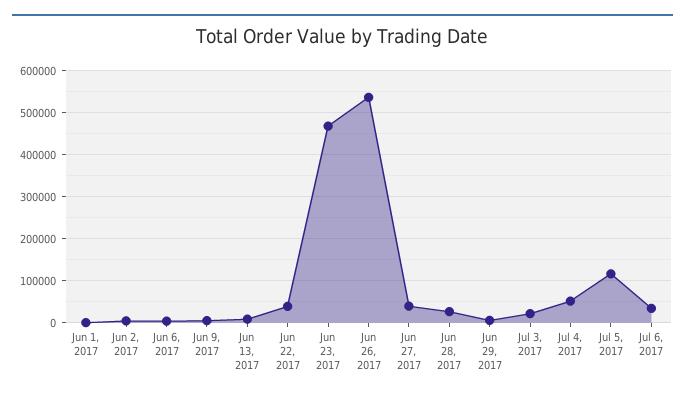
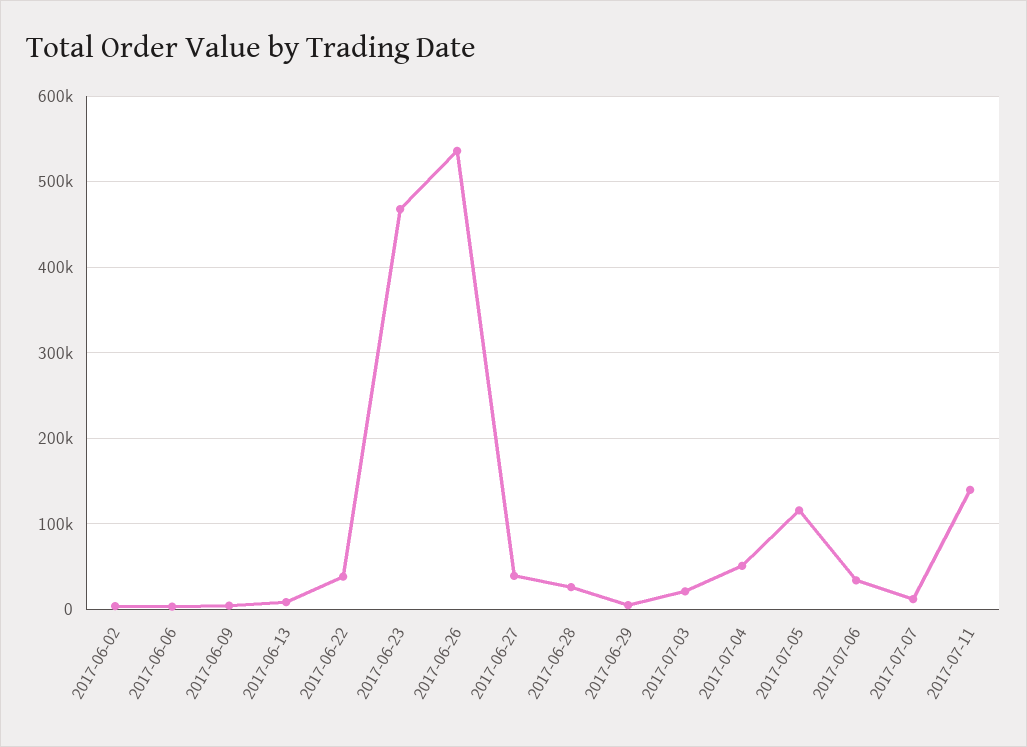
Jun 1, 2017: 0 -> none
2017-07-07: none -> 10000
2017-07-11: none -> 140000

